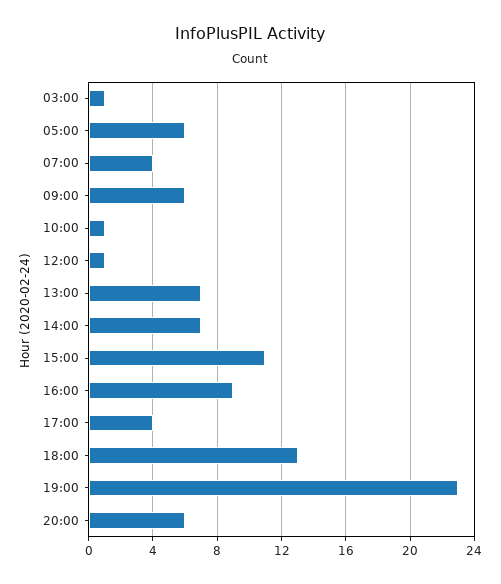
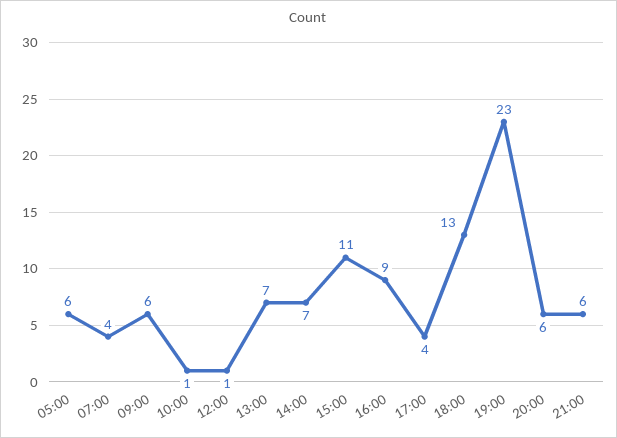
03:00: 1 -> none
21:00: none -> 6

